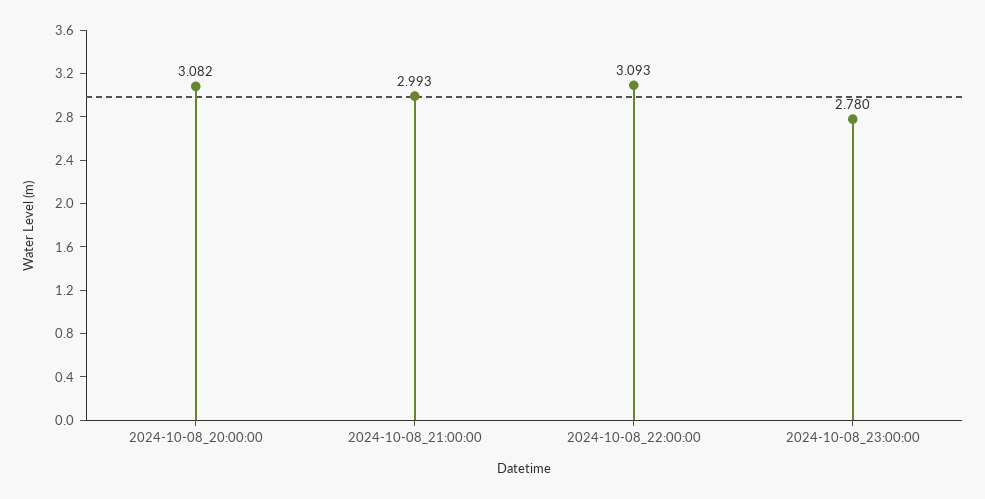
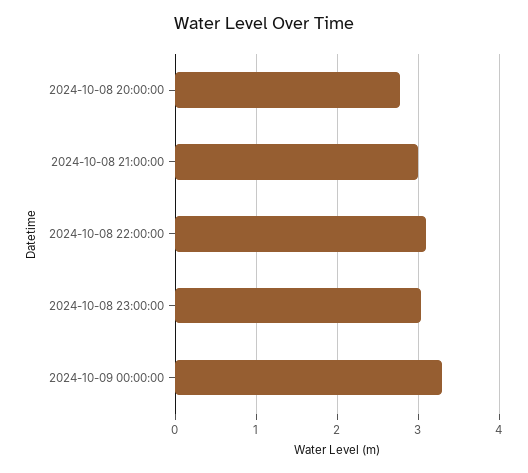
2024-10-08_20:00:00: 3.082 -> 2.8
2024-10-08_23:00:00: 2.78 -> 3
2024-10-09 00:00:00: none -> 3.3

